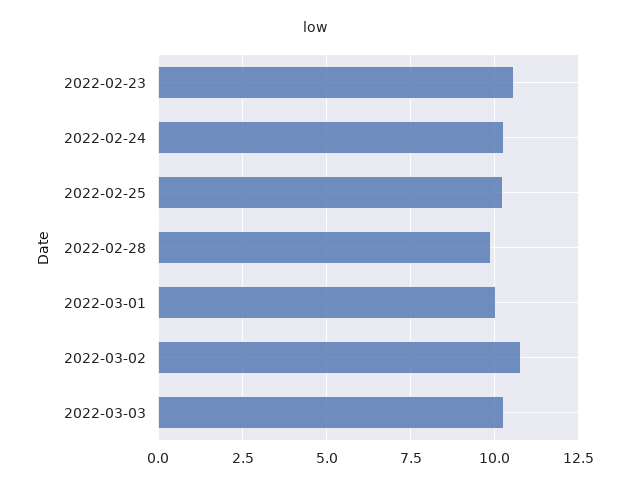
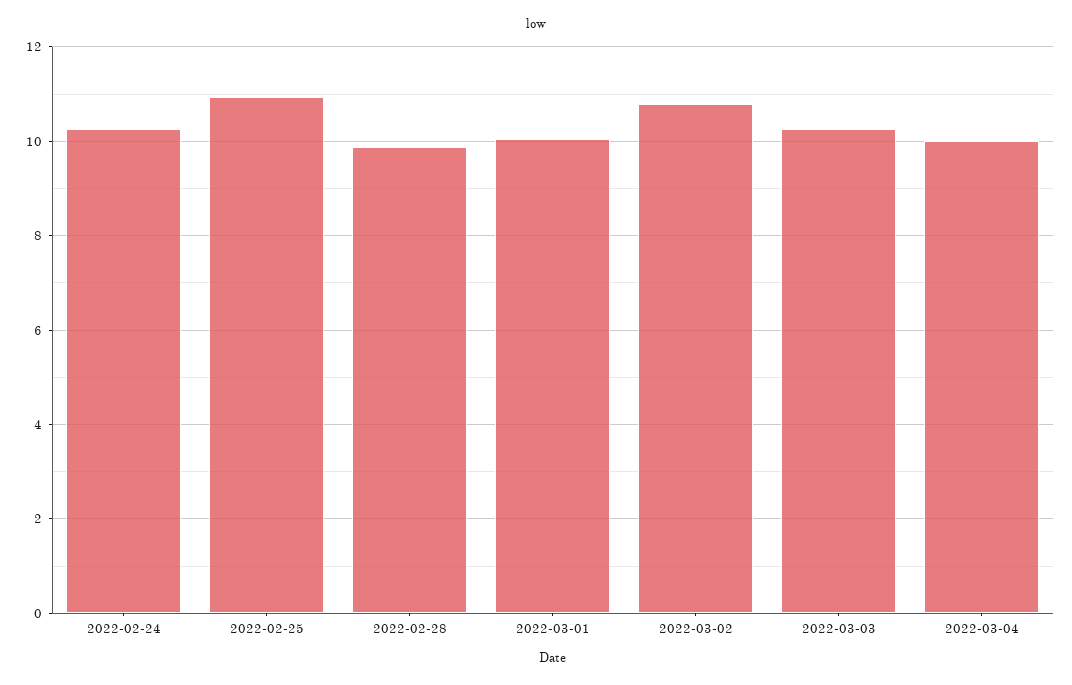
2022-02-23: 10.5 -> none
2022-02-25: 10.25 -> 11
2022-03-04: none -> 10

